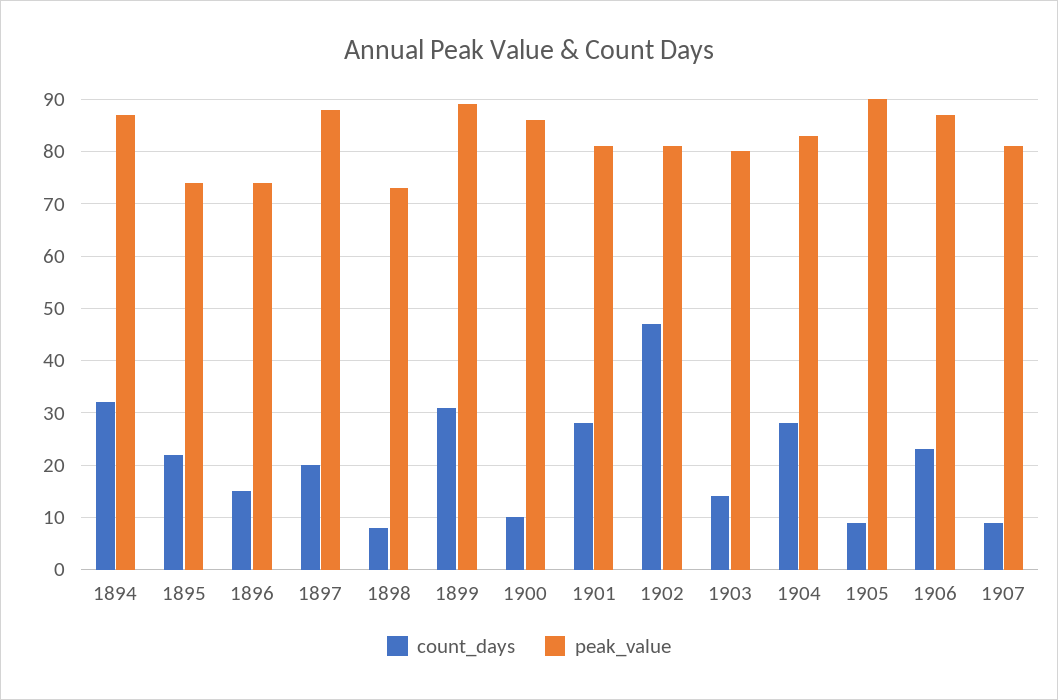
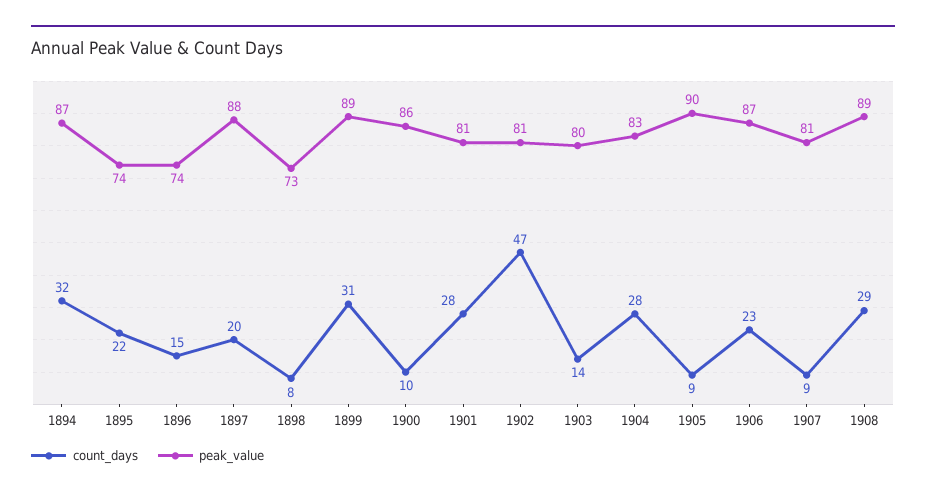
count_days, 1908: none -> 29
peak_value, 1908: none -> 89

